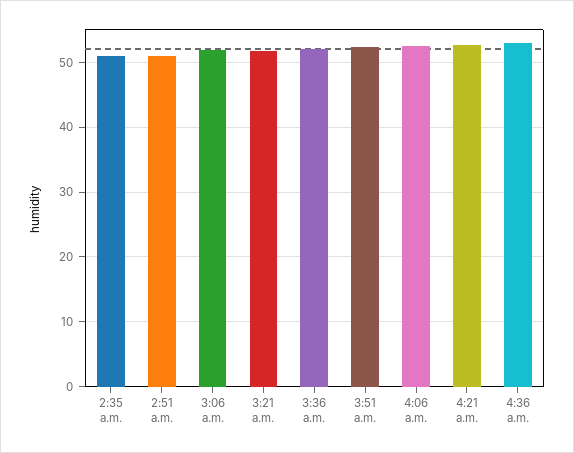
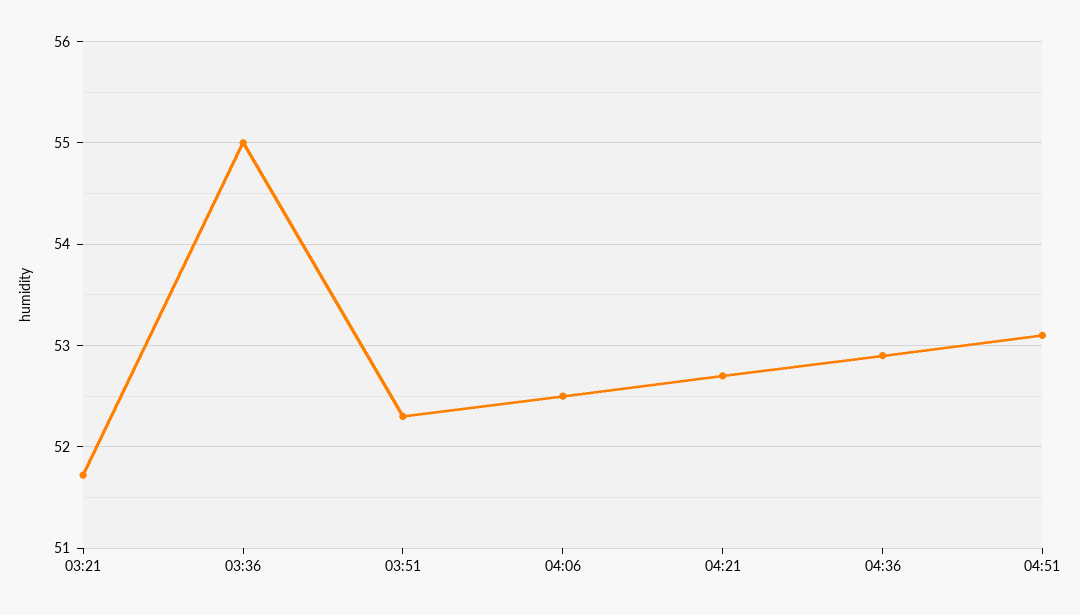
2:35 a.m.: 51 -> none
2:51 a.m.: 51 -> none
3:06 a.m.: 52 -> none
3:36 a.m.: 52 -> 55
04:51: none -> 53.1

